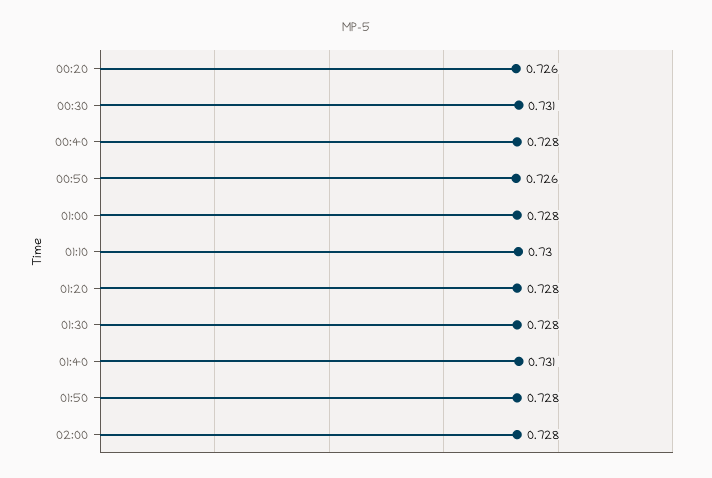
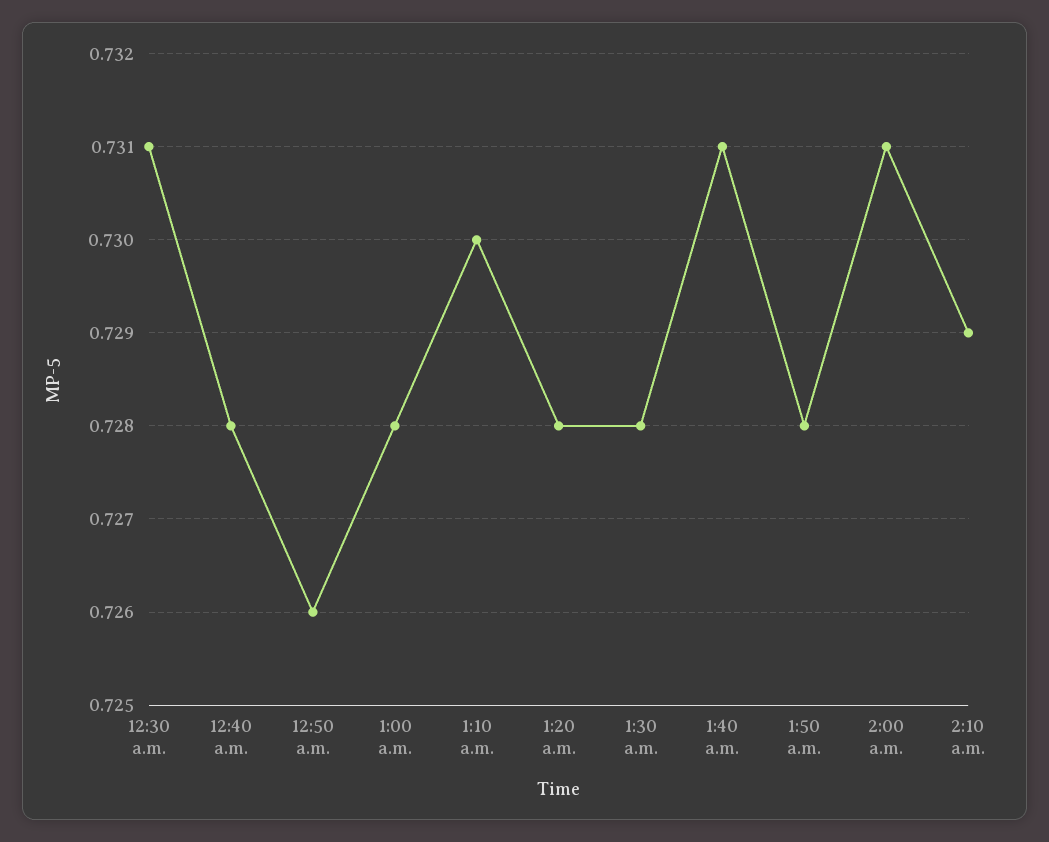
00:20: 0.726 -> none
02:00: 0.728 -> 0.731
2:10 a.m.: none -> 0.729

